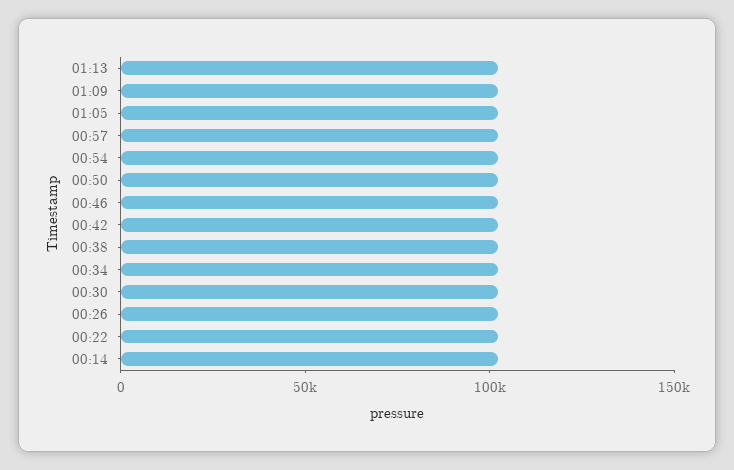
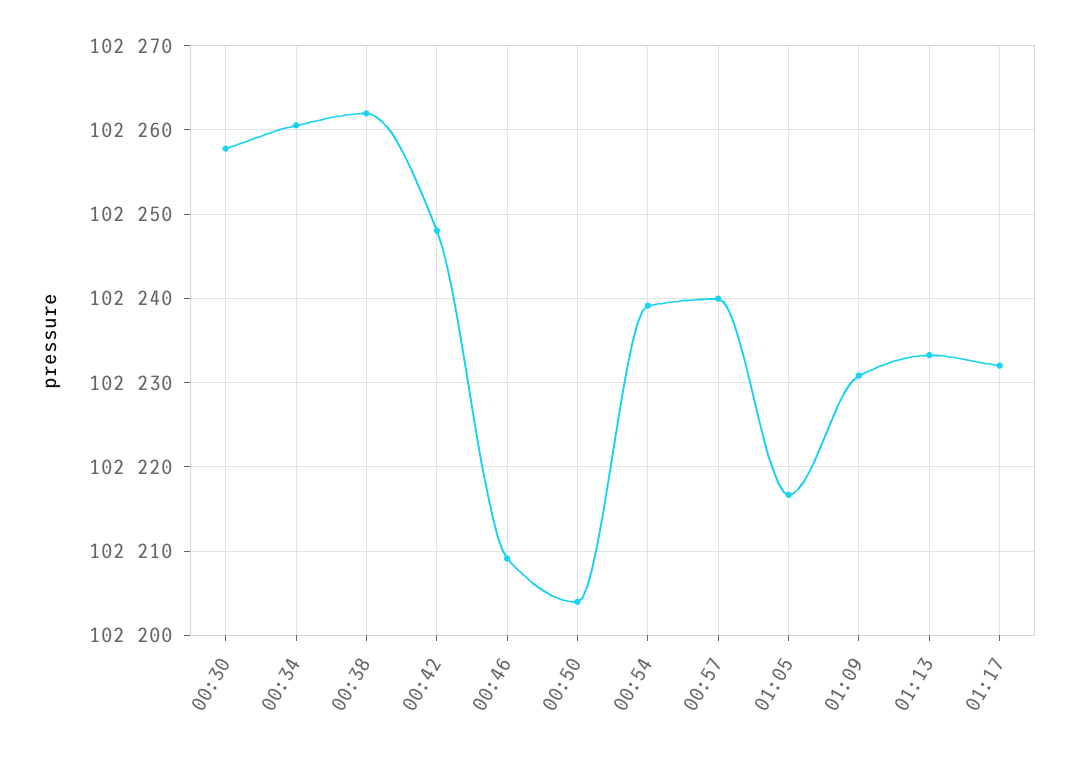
00:26: 100000 -> none
00:22: 100000 -> none
00:14: 100000 -> none
01:17: none -> 102232

